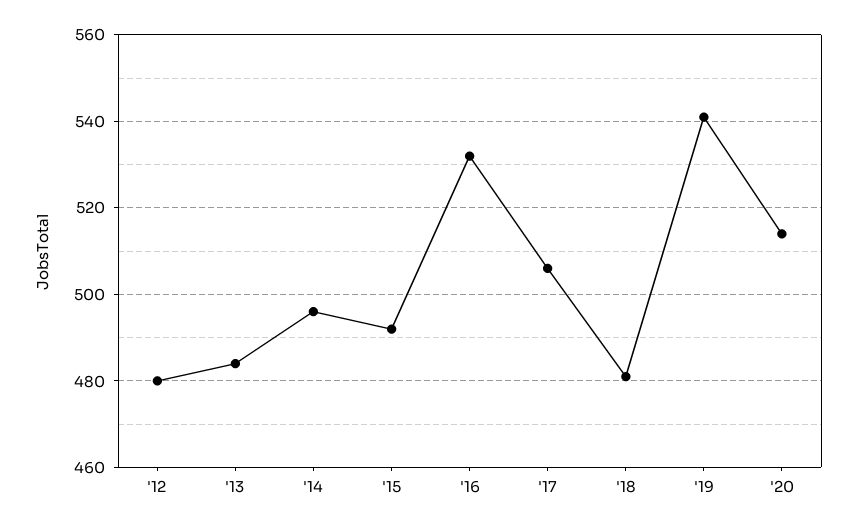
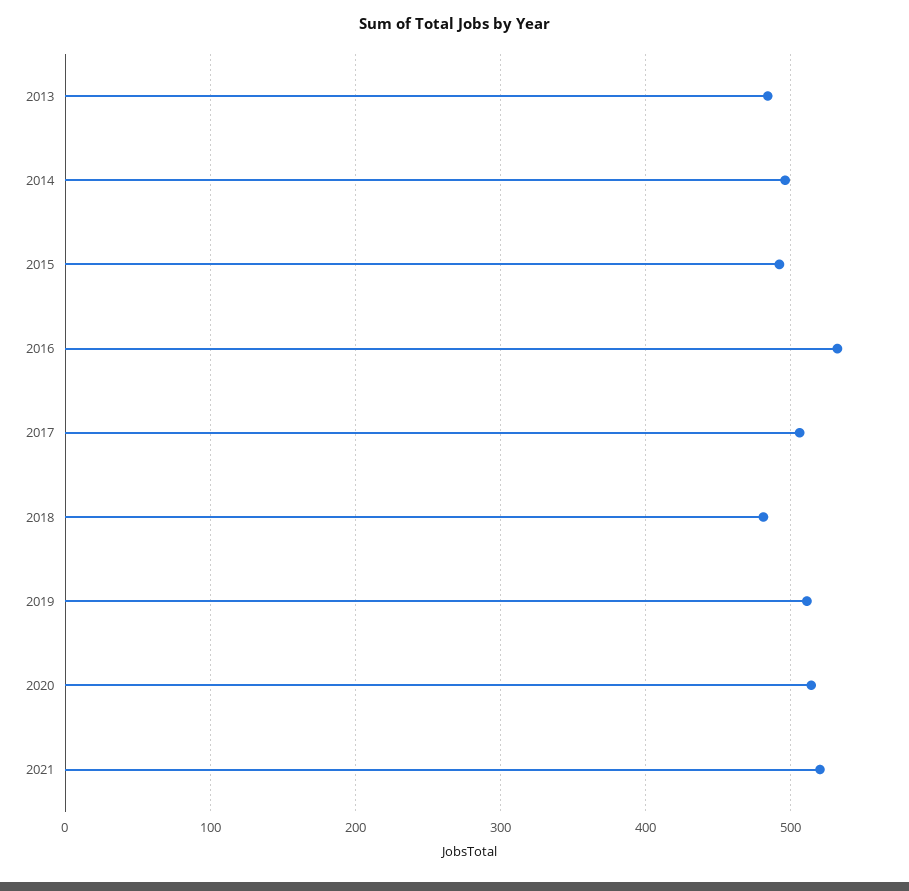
'12: 480 -> none
'19: 540 -> 510
2021: none -> 520

